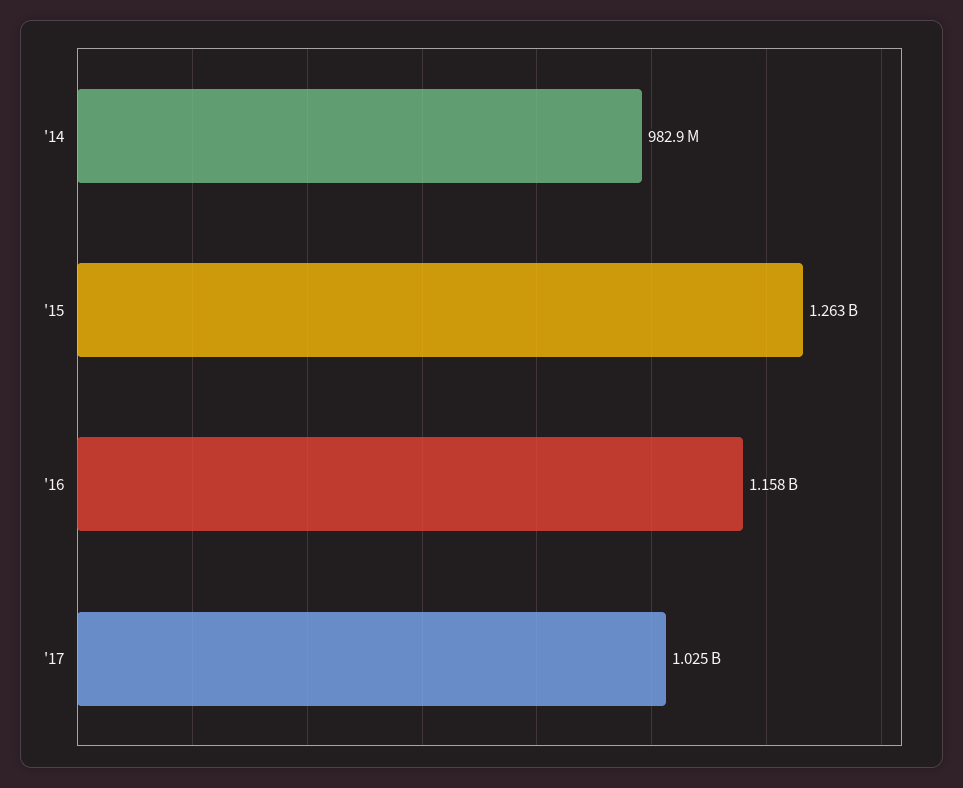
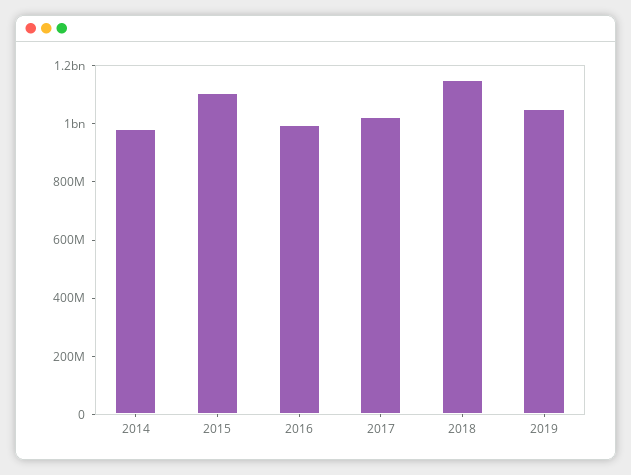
'15: 1263000000 -> 1100000000
'16: 1158000000 -> 1000000000
2018: none -> 1150000000
2019: none -> 1050000000

